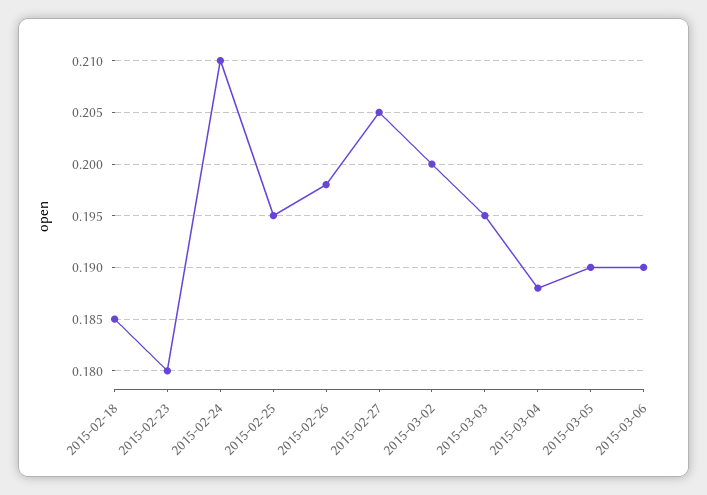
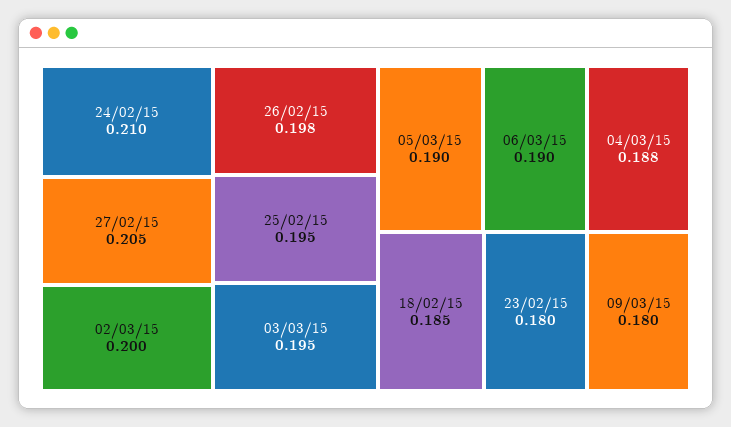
09/03/15: none -> 0.18

